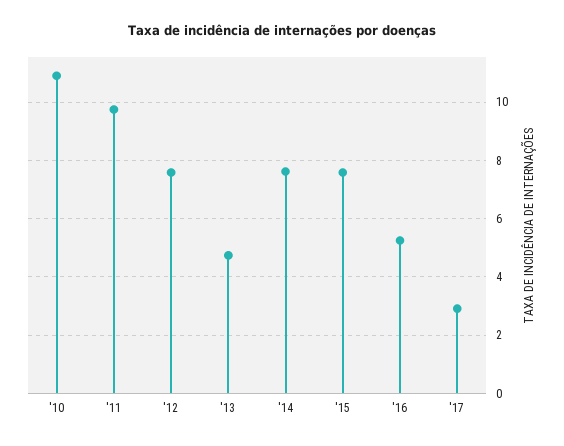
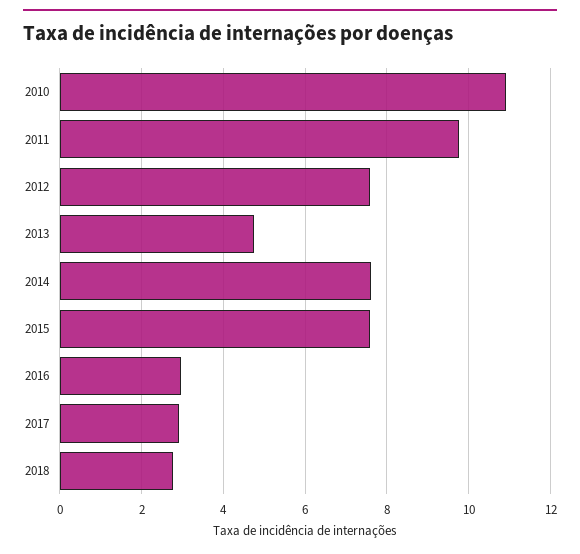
'16: 5.25 -> 3
2018: none -> 2.8

